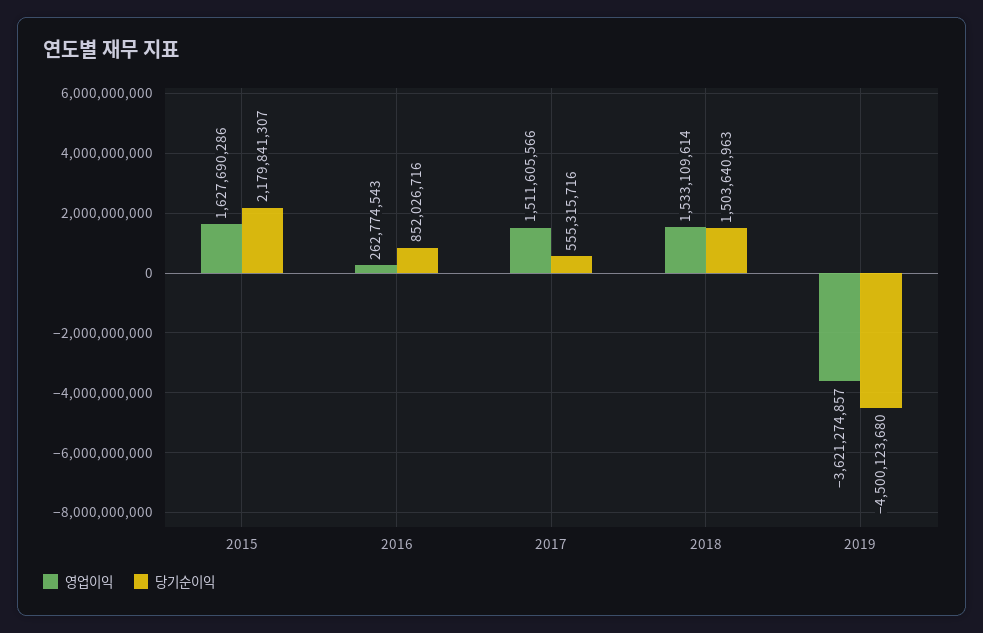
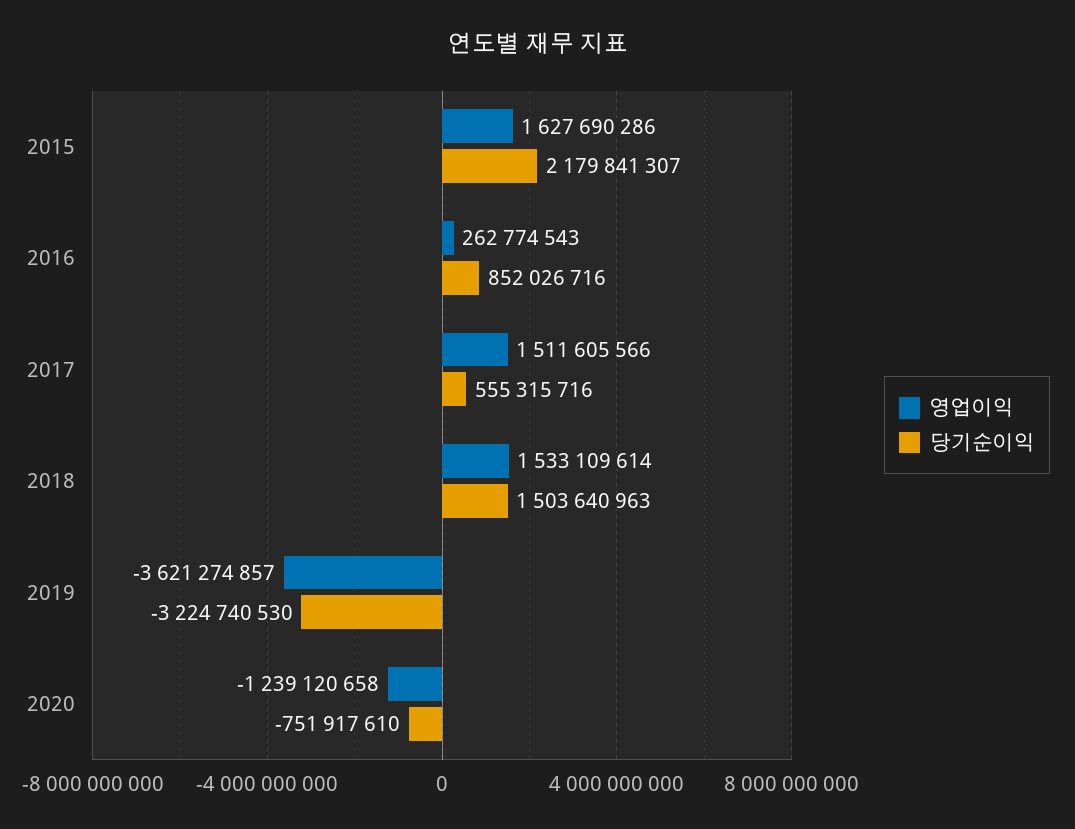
당기순이익, 2019: -4500123680 -> -3224740530
영업이익, 2020: none -> -1239120658
당기순이익, 2020: none -> -751917610

